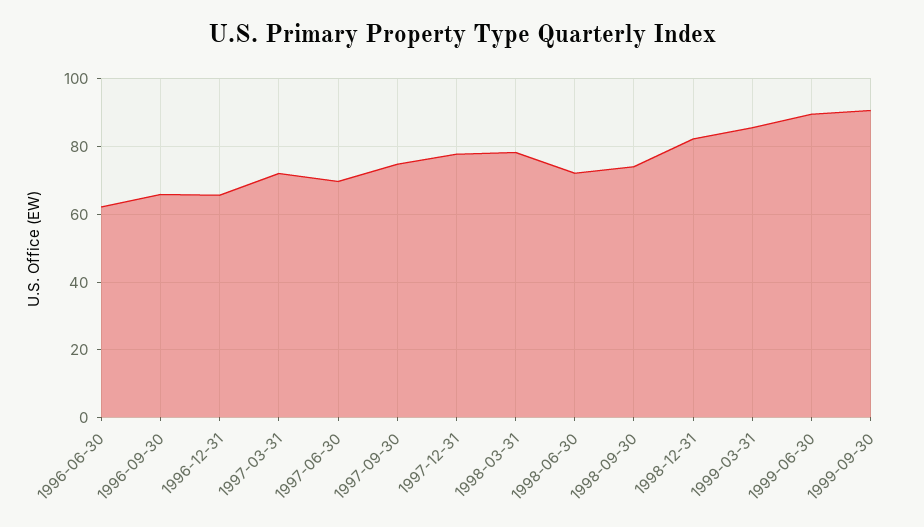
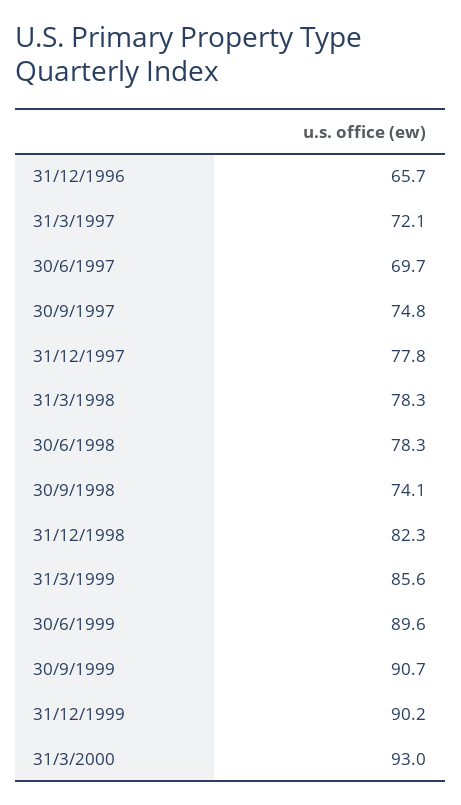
1996-06-30: 62 -> none
1996-09-30: 66 -> none
1998-06-30: 72 -> 78.3
31/12/1999: none -> 90.2
31/3/2000: none -> 93

